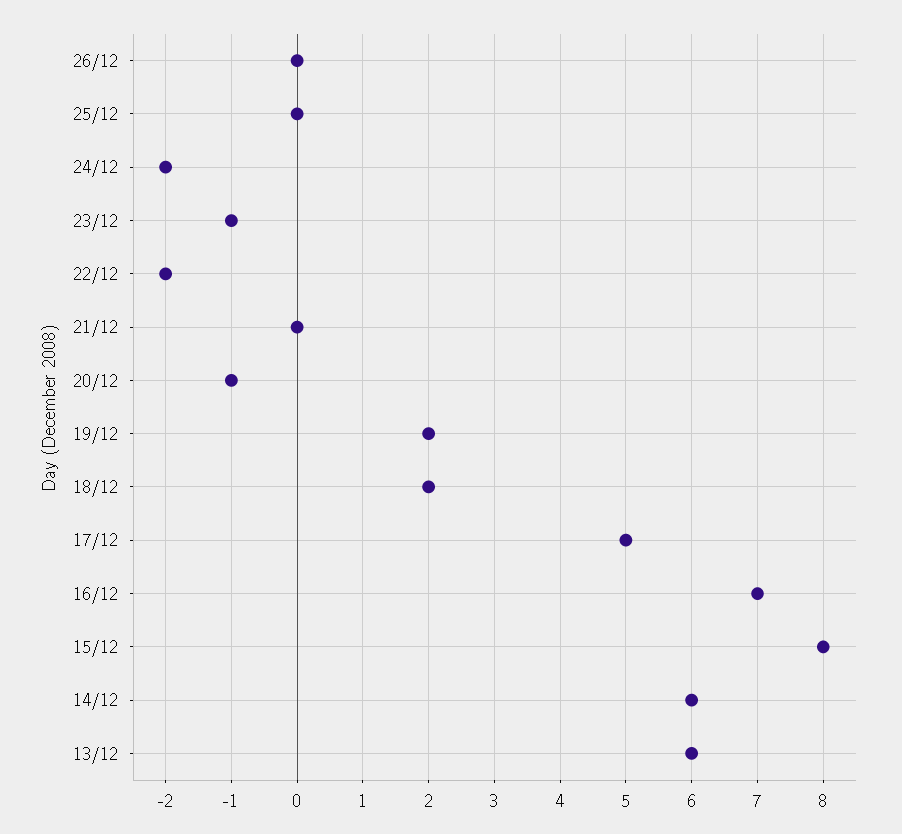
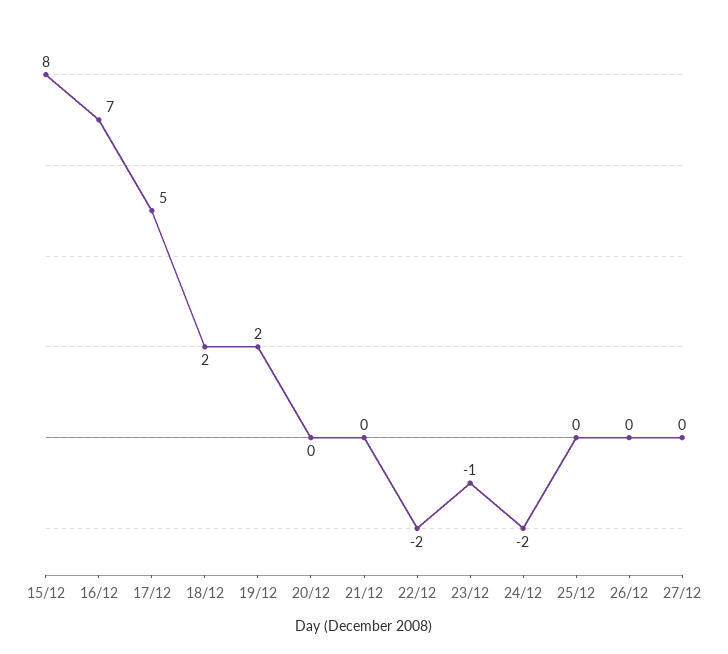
20/12: -1 -> 0
14/12: 6 -> none
13/12: 6 -> none
27/12: none -> 0

